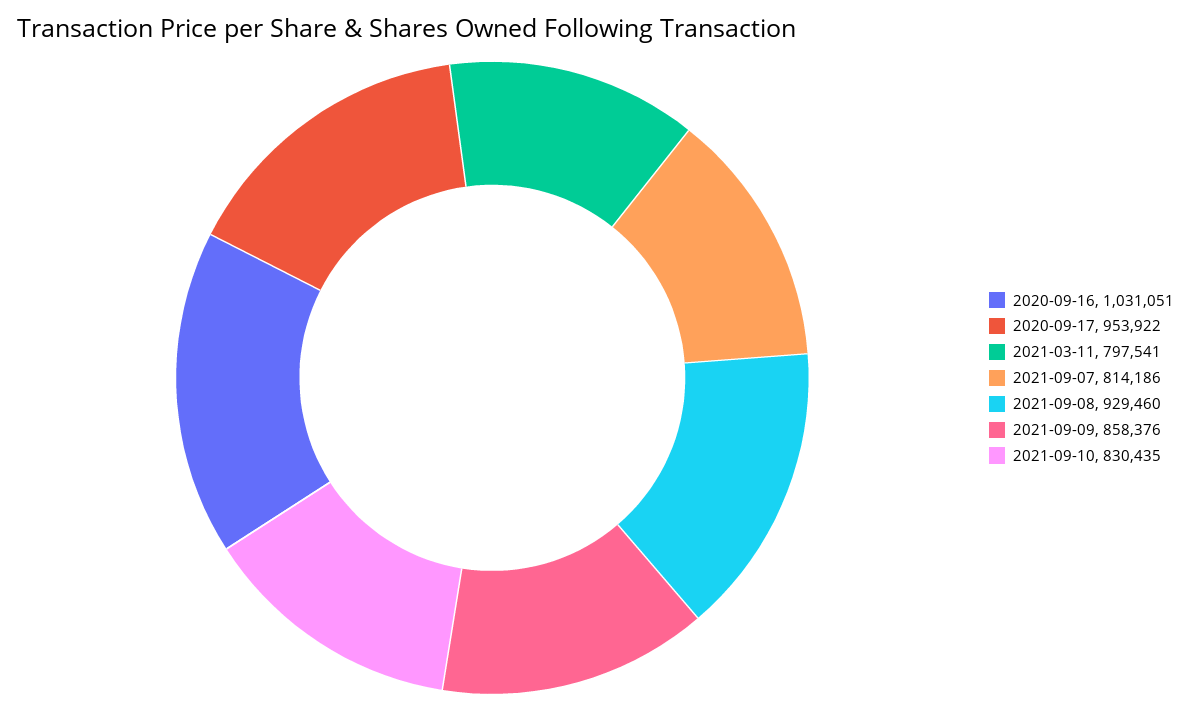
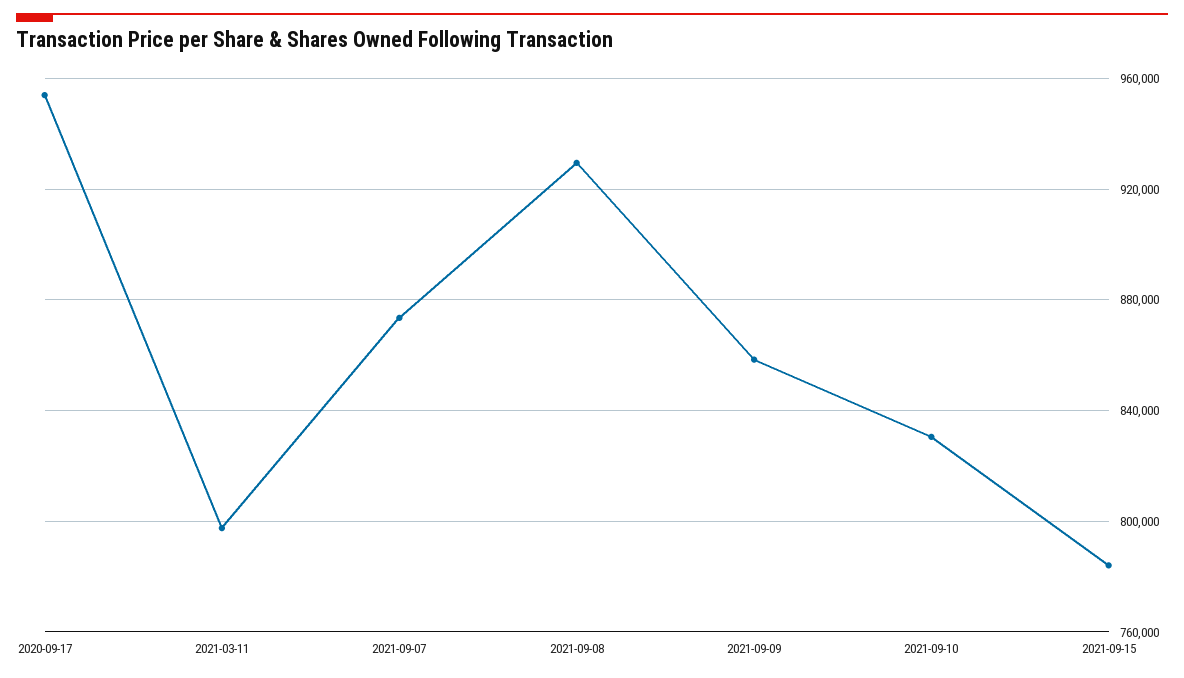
2020-09-16: 1031051 -> none
2021-09-07: 814186 -> 875000
2021-09-15: none -> 785000

